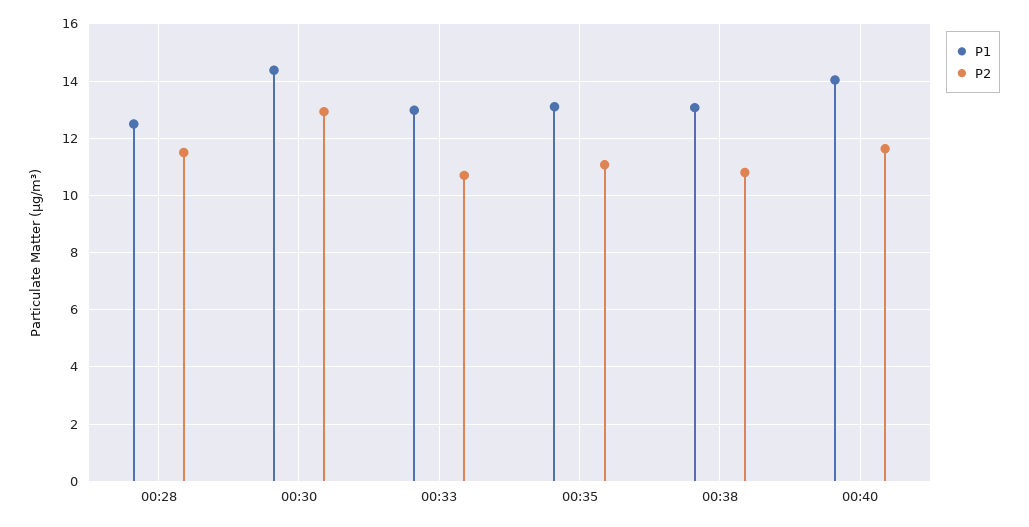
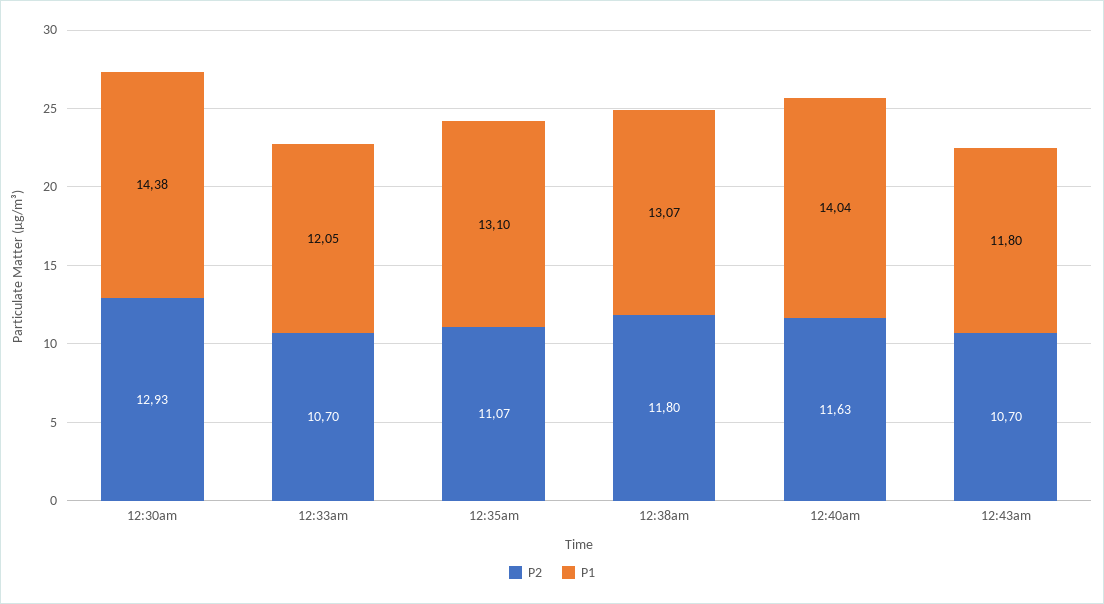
P1, 00:28: 12.5 -> none
P2, 00:28: 11.5 -> none
P1, 00:33: 13 -> 12.05
P2, 00:38: 10.75 -> 11.8
P2, 12:43am: none -> 10.7
P1, 12:43am: none -> 11.8

